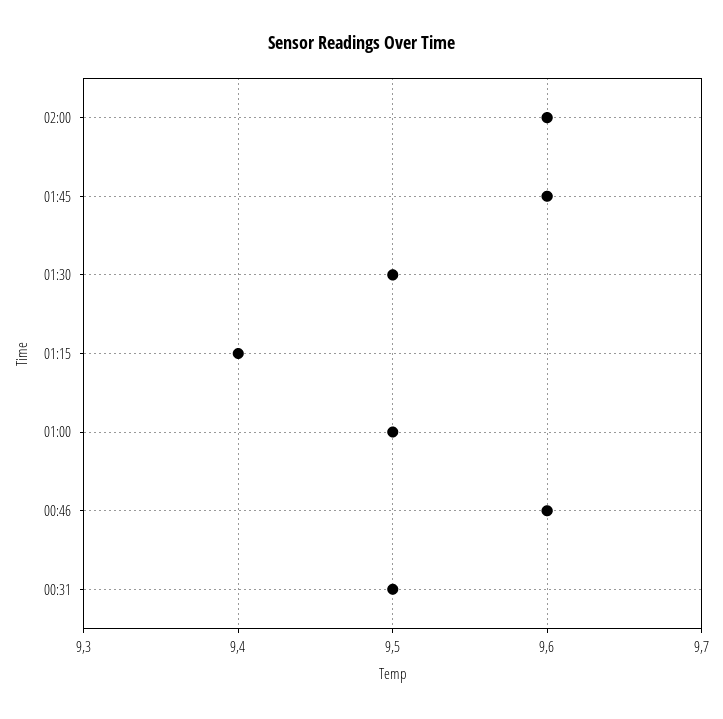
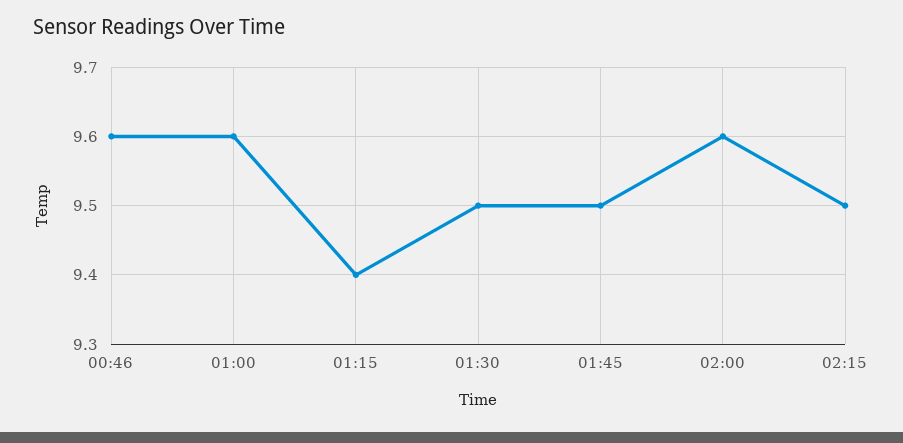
01:45: 9.6 -> 9.5
01:00: 9.5 -> 9.6
00:31: 9.5 -> none
02:15: none -> 9.5

